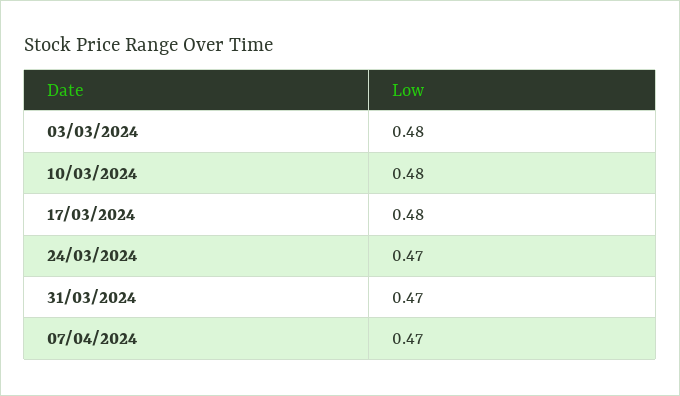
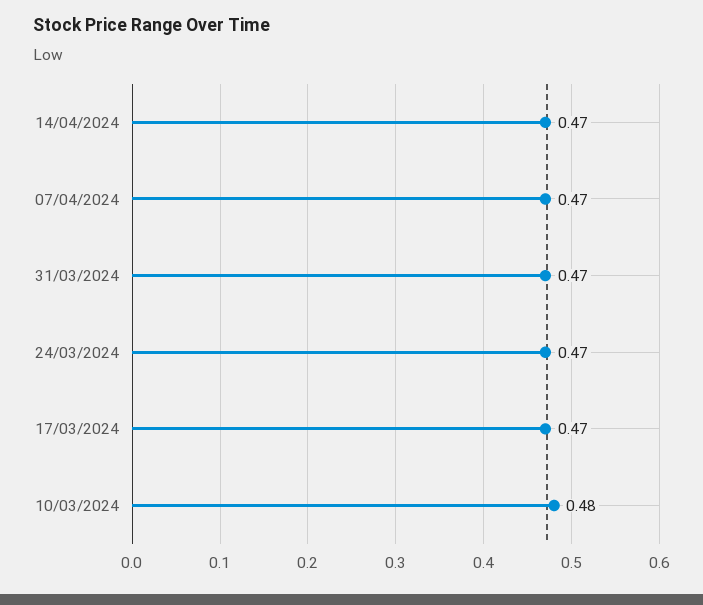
03/03/2024: 0.48 -> none
17/03/2024: 0.48 -> 0.47
14/04/2024: none -> 0.47

